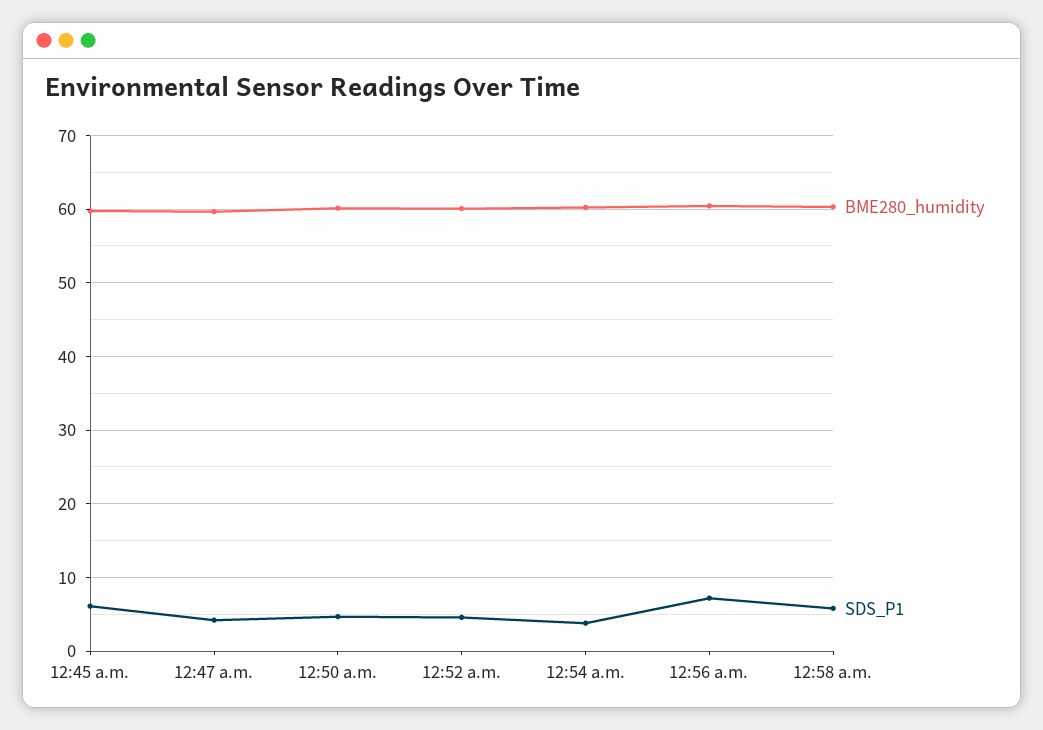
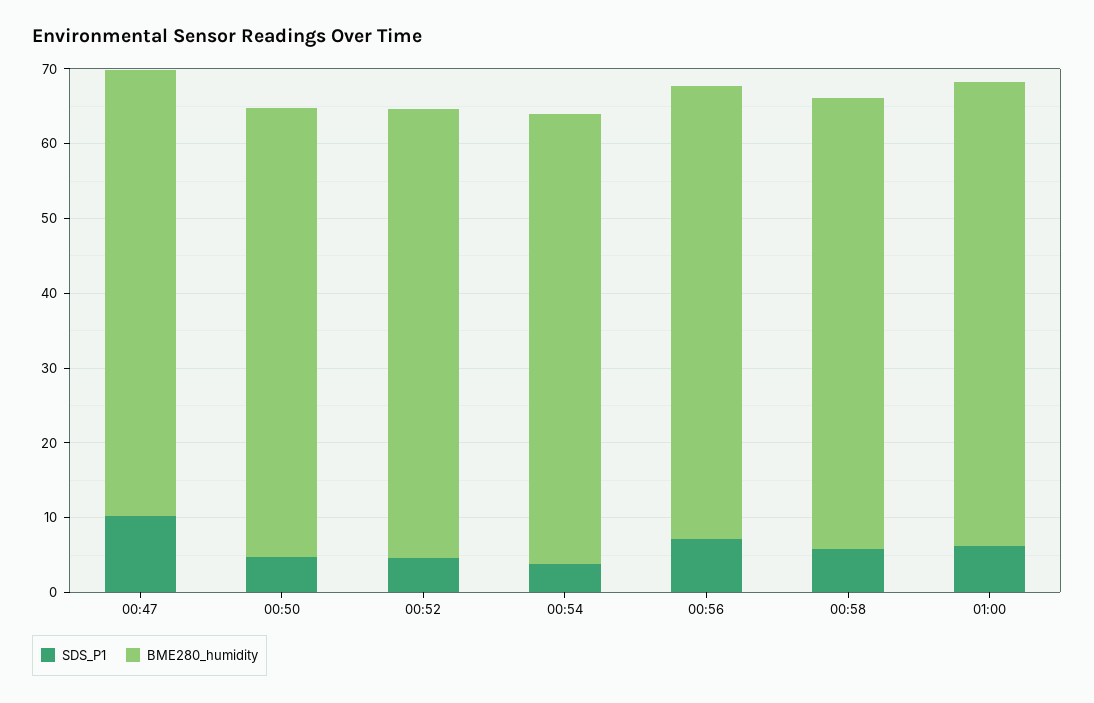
BME280_humidity, 12:45 a.m.: 60 -> none
SDS_P1, 12:45 a.m.: 6 -> none
SDS_P1, 12:47 a.m.: 4 -> 10
SDS_P1, 01:00: none -> 6
BME280_humidity, 01:00: none -> 62

